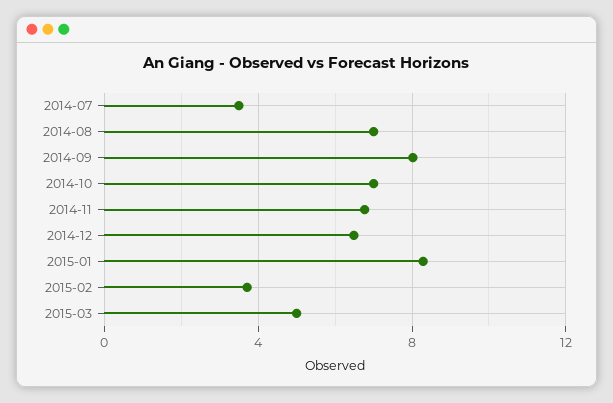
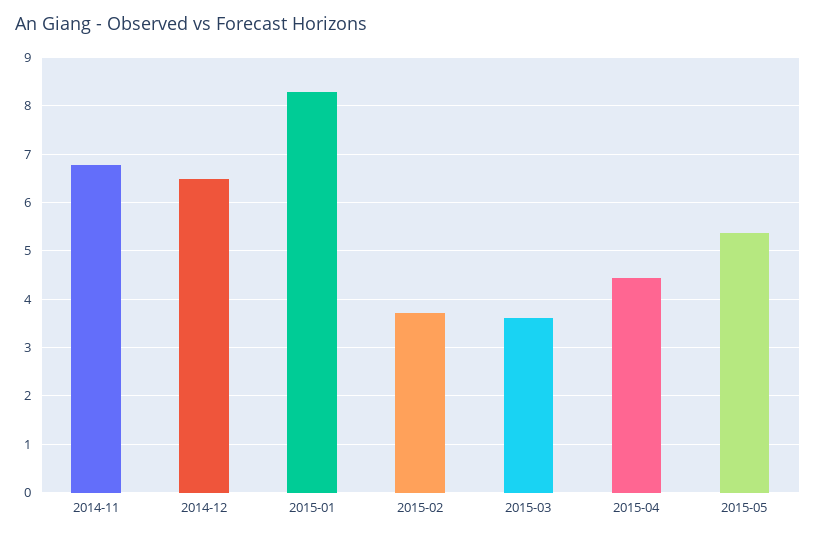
2014-07: 3.5 -> none
2014-08: 7 -> none
2014-09: 8 -> none
2014-10: 7 -> none
2015-03: 5 -> 3.6
2015-04: none -> 4.4
2015-05: none -> 5.4

